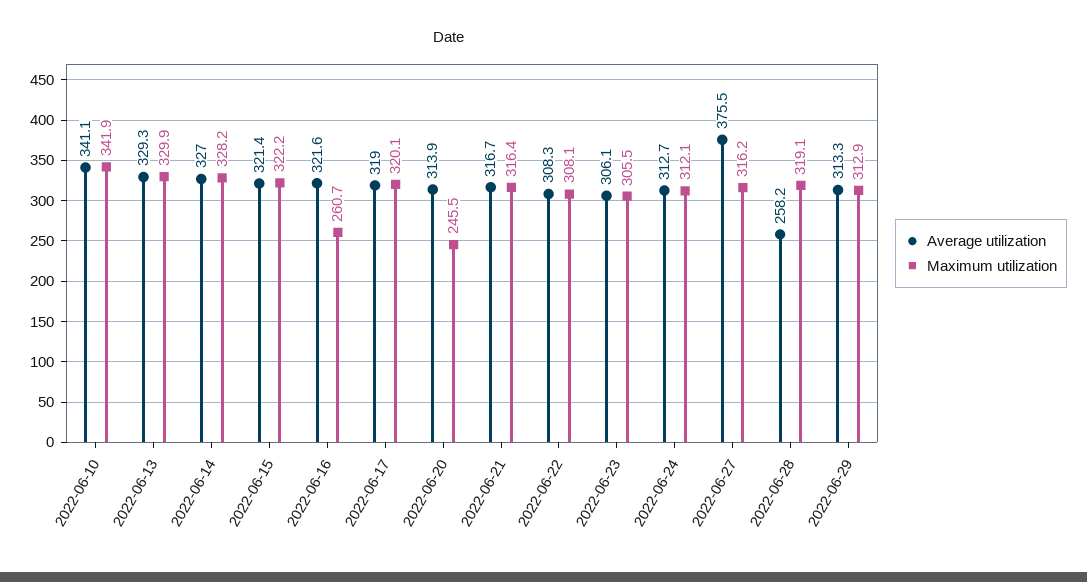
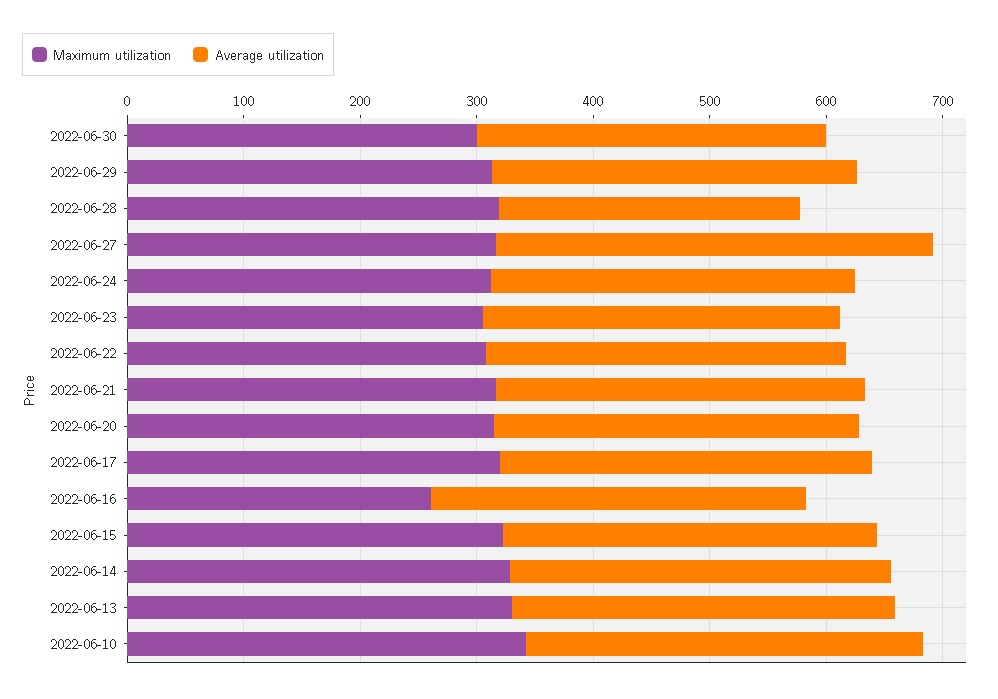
Maximum utilization, 2022-06-20: 245.5 -> 320
Maximum utilization, 2022-06-30: none -> 300
Average utilization, 2022-06-30: none -> 300

